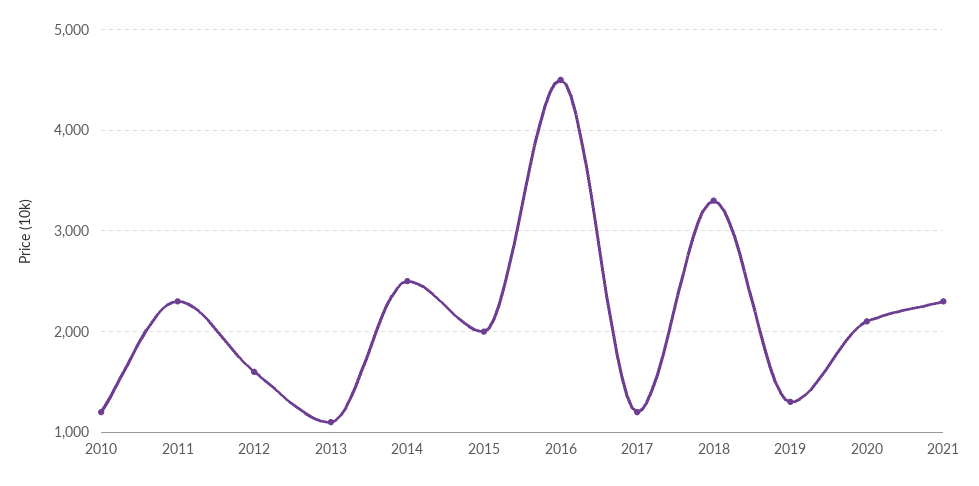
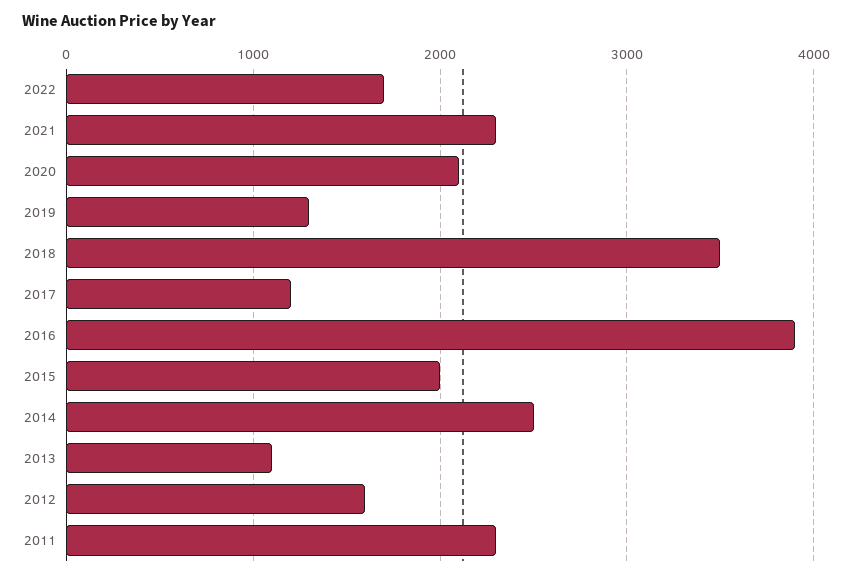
2010: 1200 -> none
2016: 4500 -> 3900
2018: 3300 -> 3500
2022: none -> 1700

